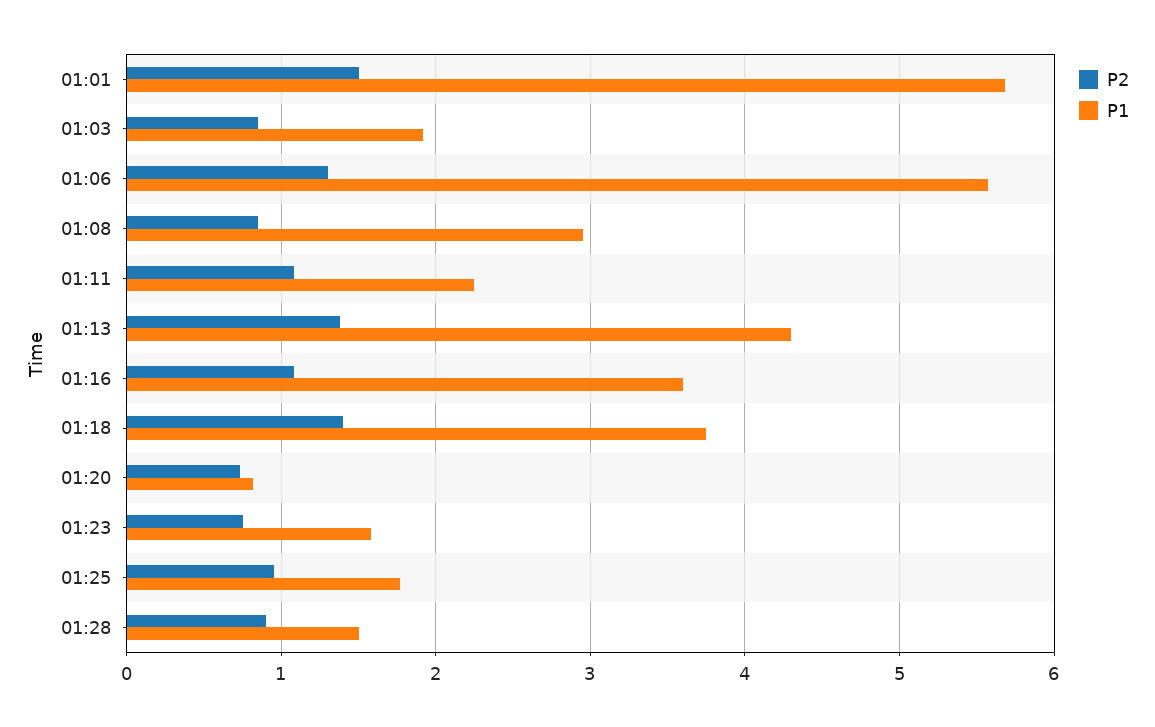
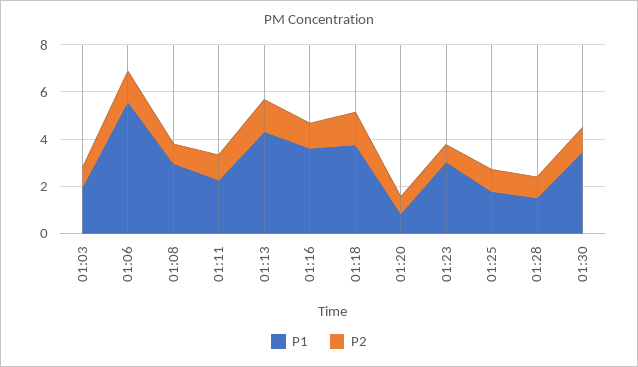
P2, 01:01: 1.5 -> none
P1, 01:01: 5.7 -> none
P1, 01:23: 1.6 -> 3
P1, 01:30: none -> 3.5
P2, 01:30: none -> 1

